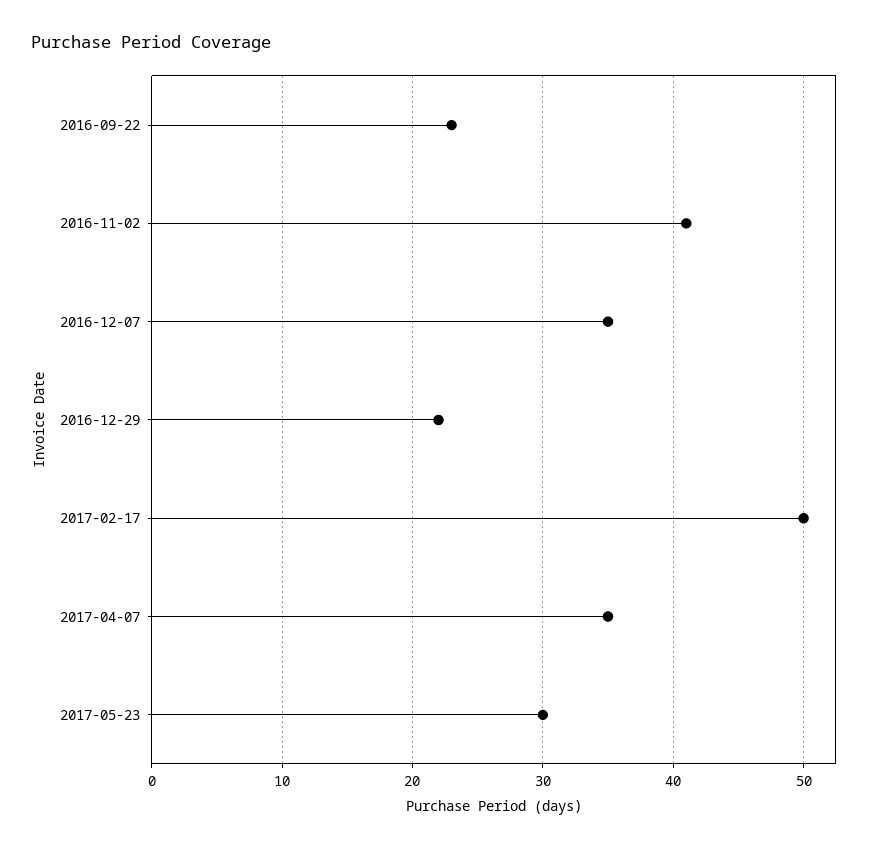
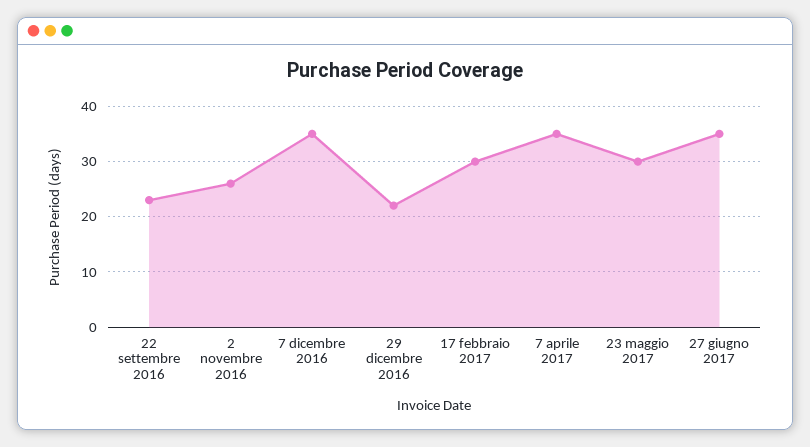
2016-11-02: 41 -> 25
2017-02-17: 50 -> 30
27 giugno 2017: none -> 35

